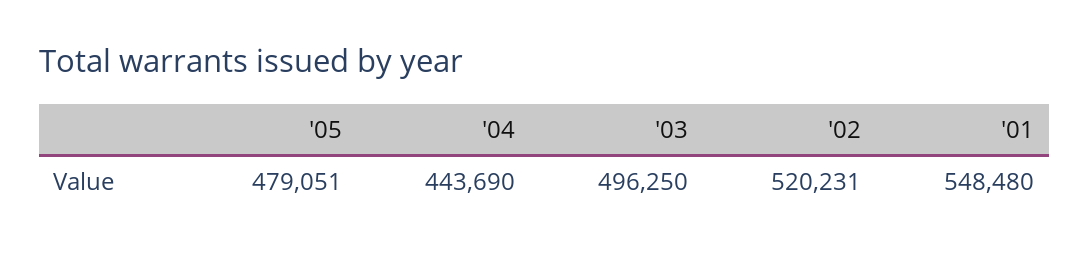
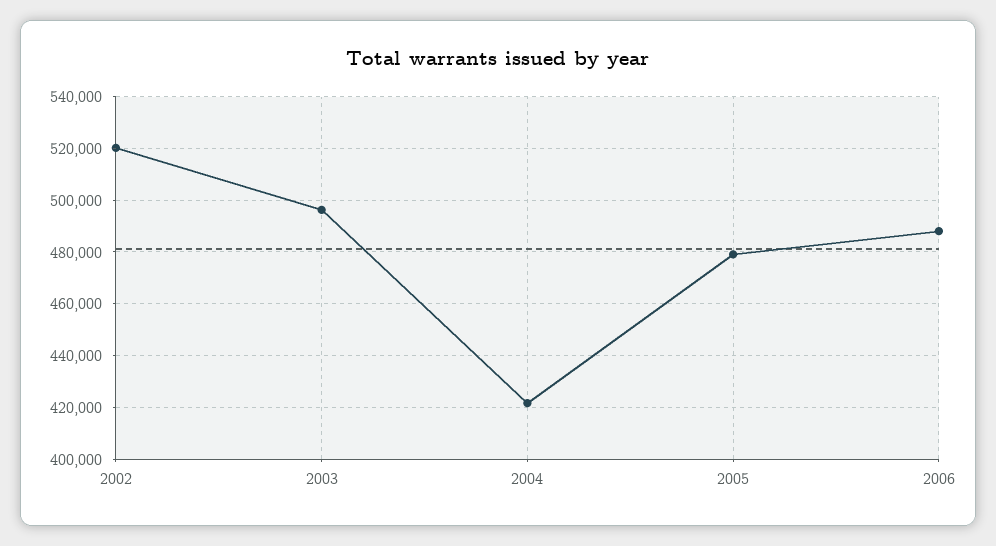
'04: 443690 -> 422500
'01: 548480 -> none
2006: none -> 487500

